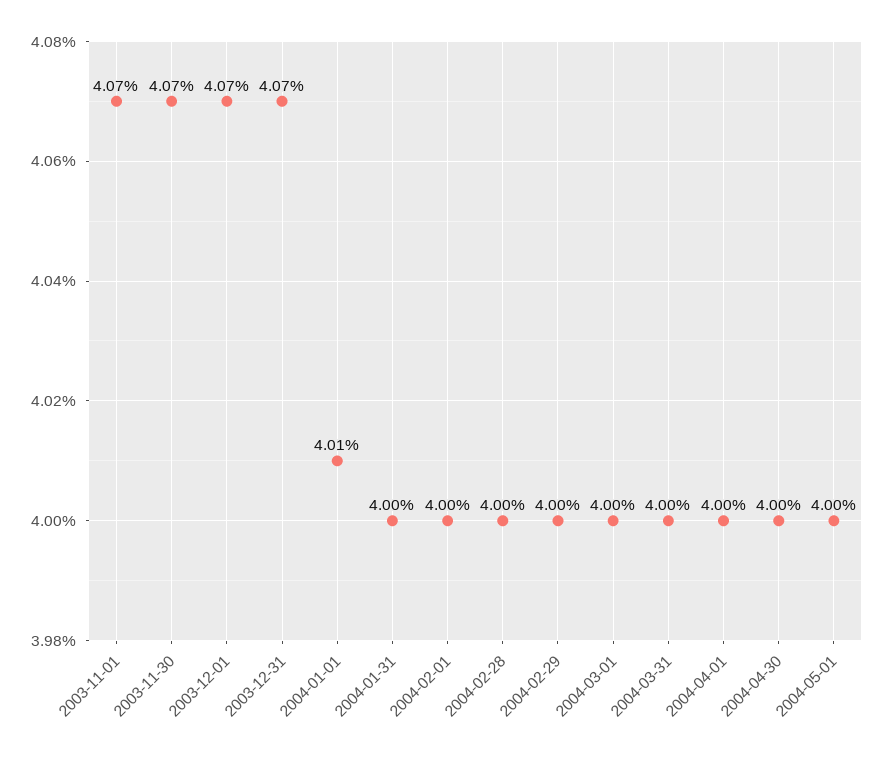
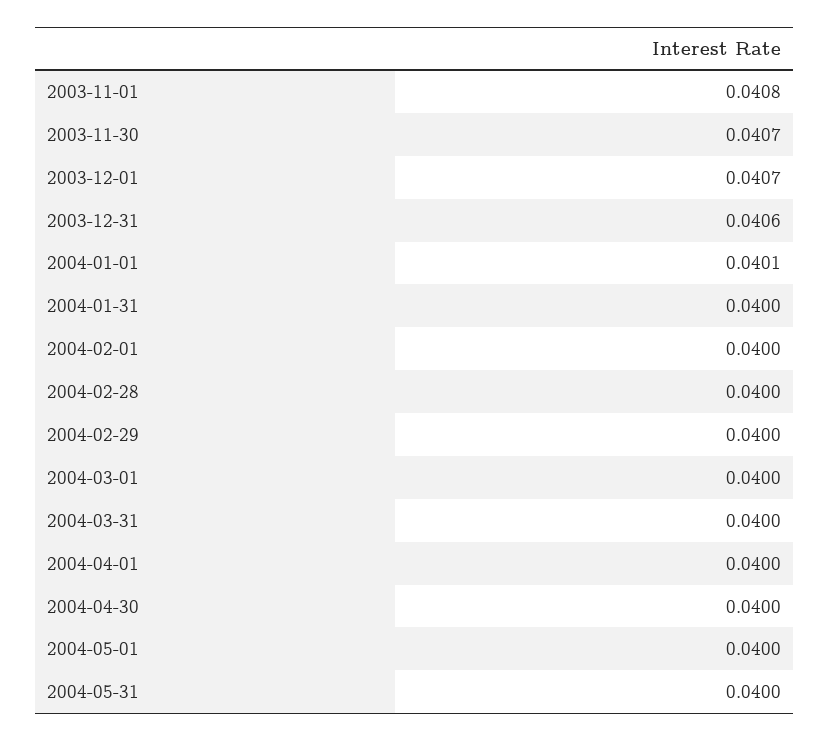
2003-11-01: 0.0407 -> 0.0408
2003-12-31: 0.0407 -> 0.0406
2004-05-31: none -> 0.04

